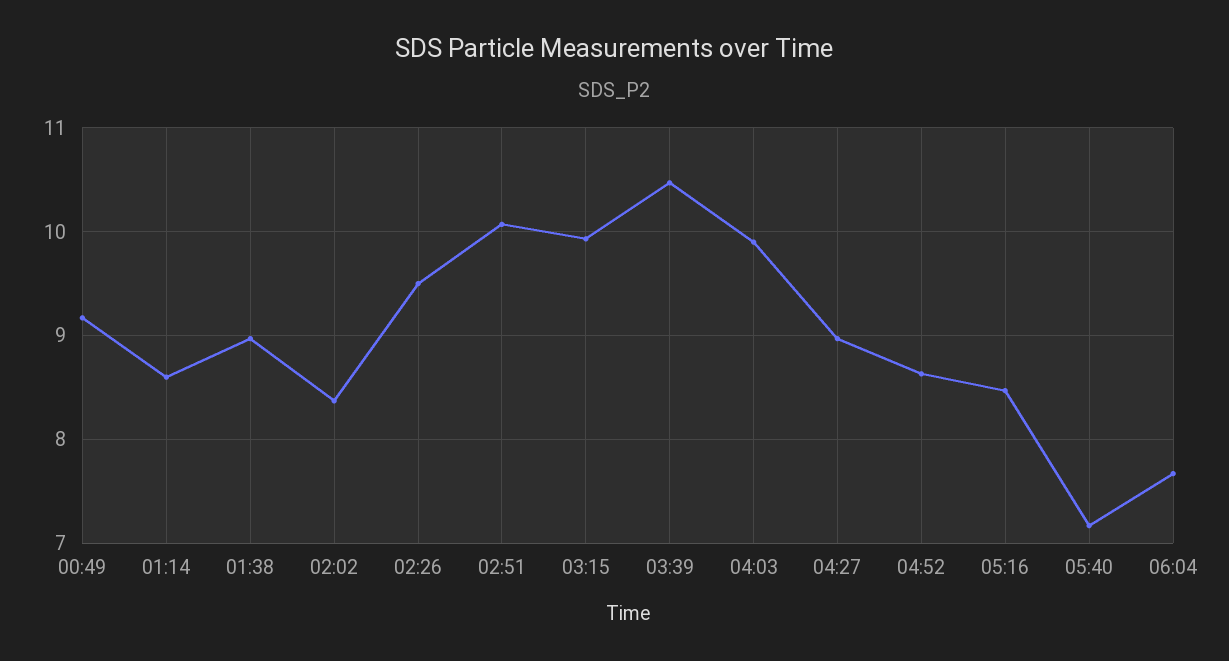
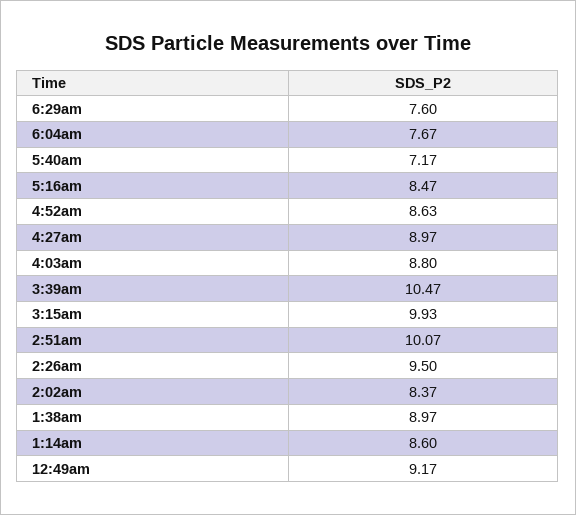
04:03: 9.9 -> 8.8
6:29am: none -> 7.6

